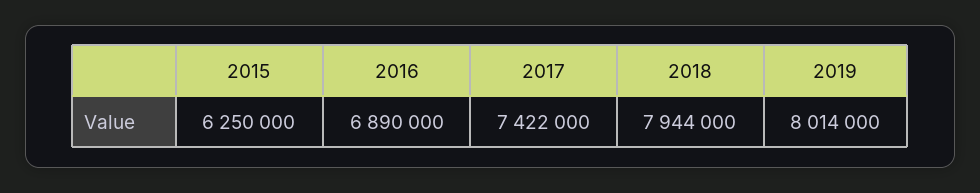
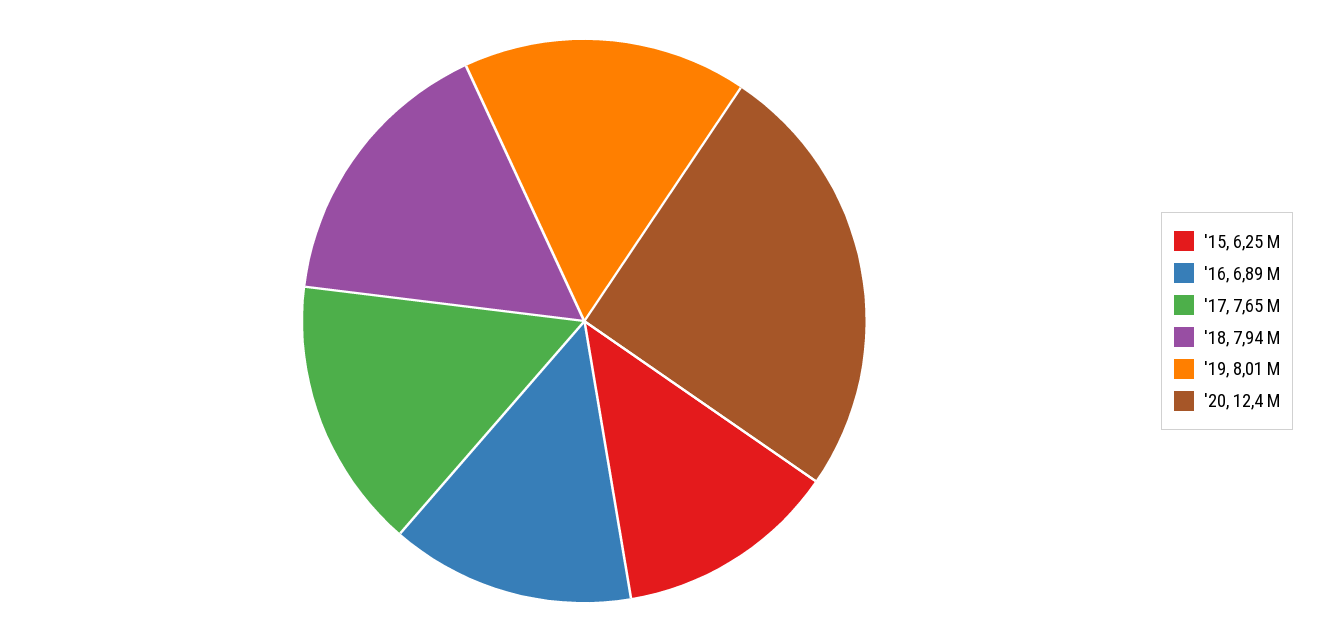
2017: 7422000 -> 7650000
'20: none -> 12400000

